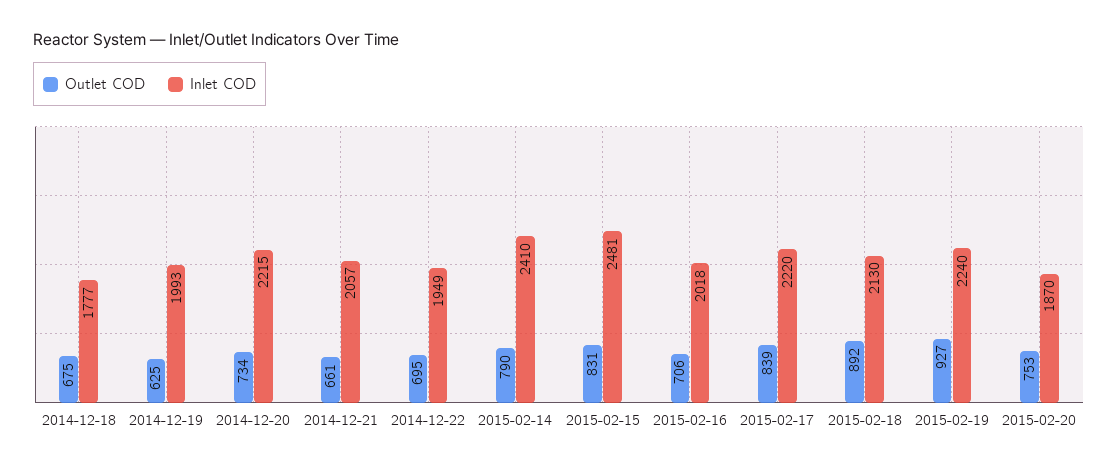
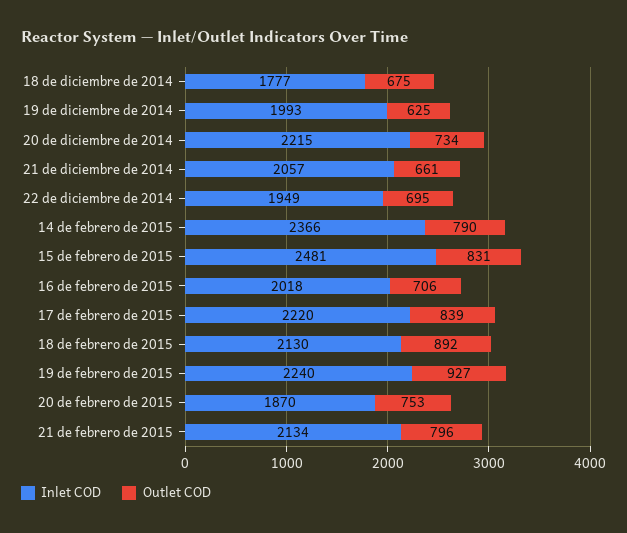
Inlet COD, 2015-02-14: 2410 -> 2366
Inlet COD, 21 de febrero de 2015: none -> 2134
Outlet COD, 21 de febrero de 2015: none -> 796

